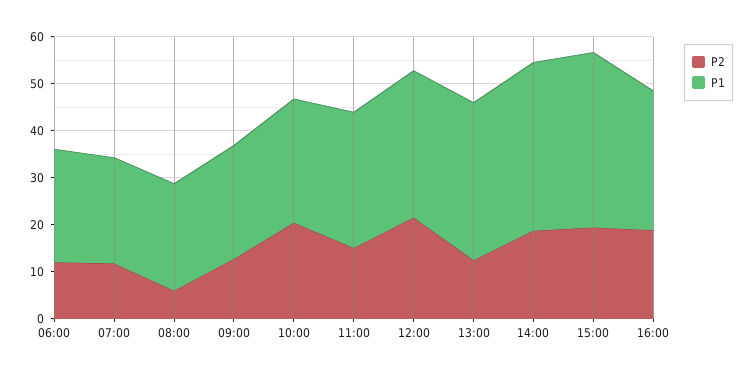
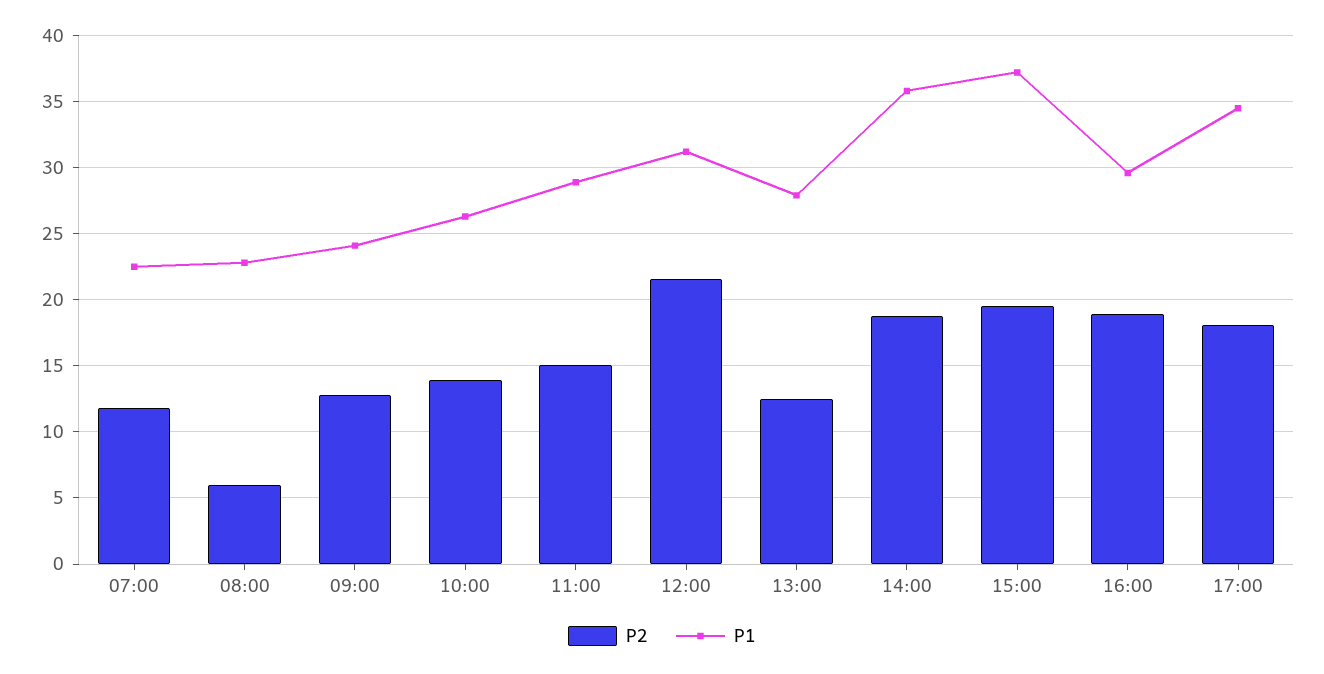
P2, 06:00: 12 -> none
P1, 06:00: 24 -> none
P2, 10:00: 20 -> 14
P1, 13:00: 34 -> 28
P2, 17:00: none -> 18
P1, 17:00: none -> 34.5

